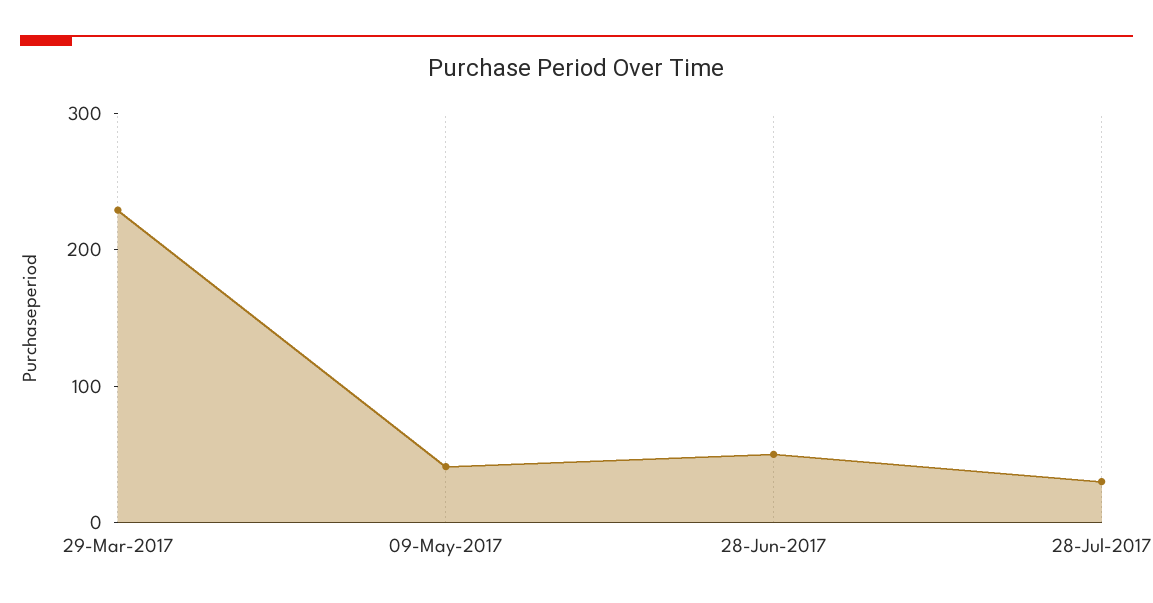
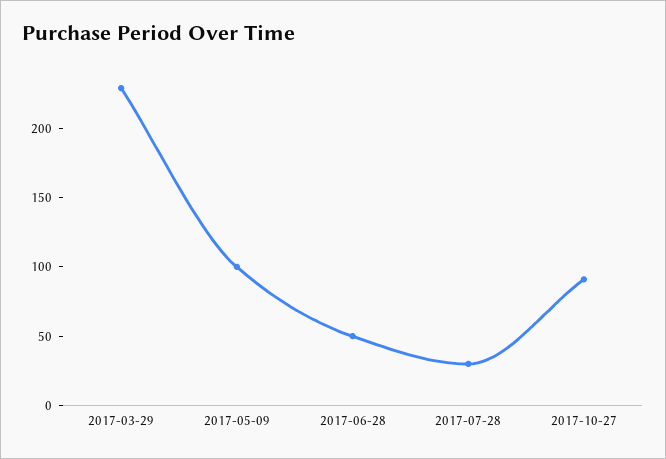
09-May-2017: 40 -> 100
2017-10-27: none -> 90

